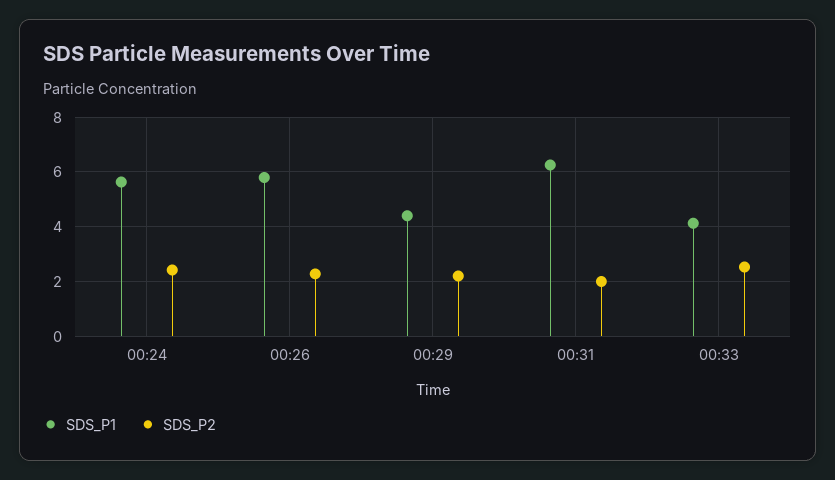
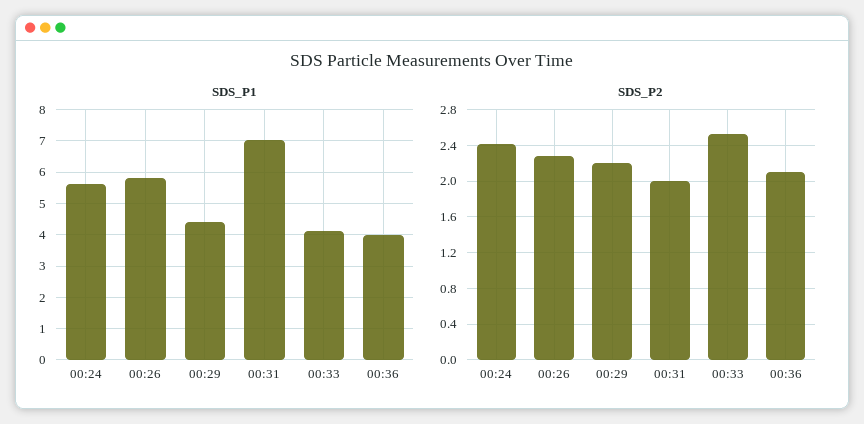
SDS_P1, 00:31: 6.25 -> 7
SDS_P1, 00:36: none -> 4
SDS_P2, 00:36: none -> 2.1

